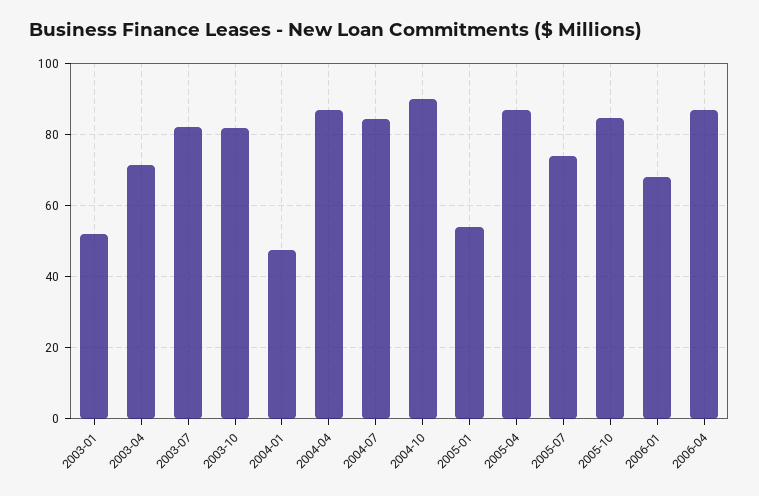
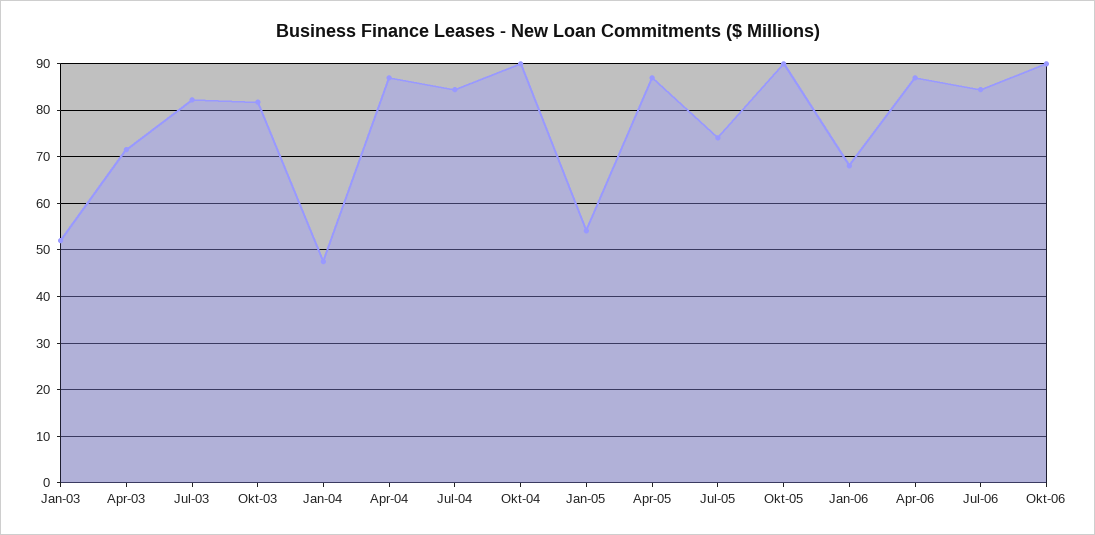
2005-10: 84 -> 90
Jul-06: none -> 84
Okt-06: none -> 90

